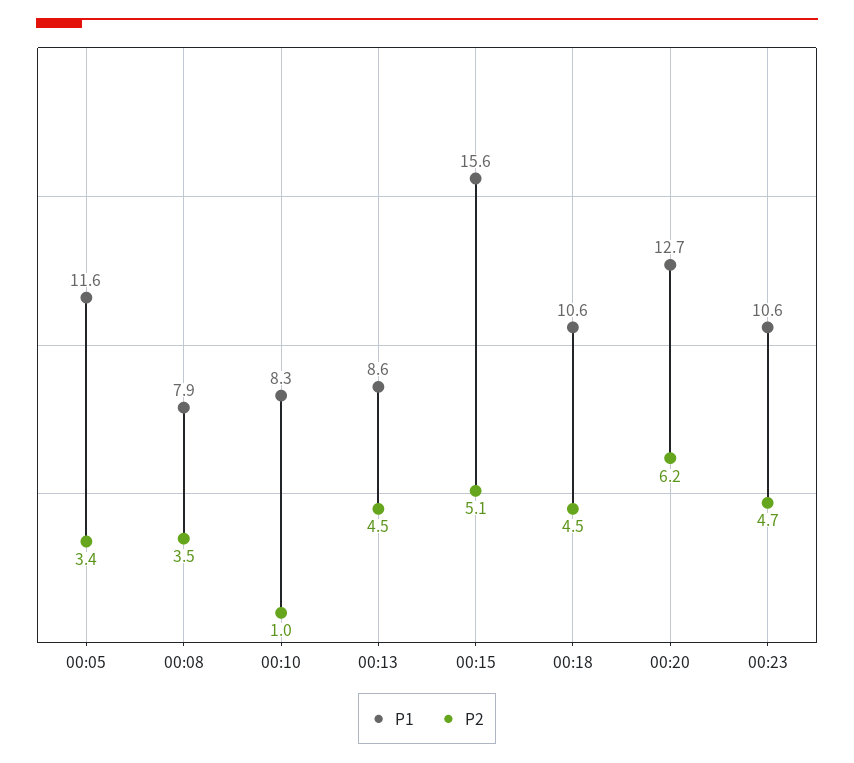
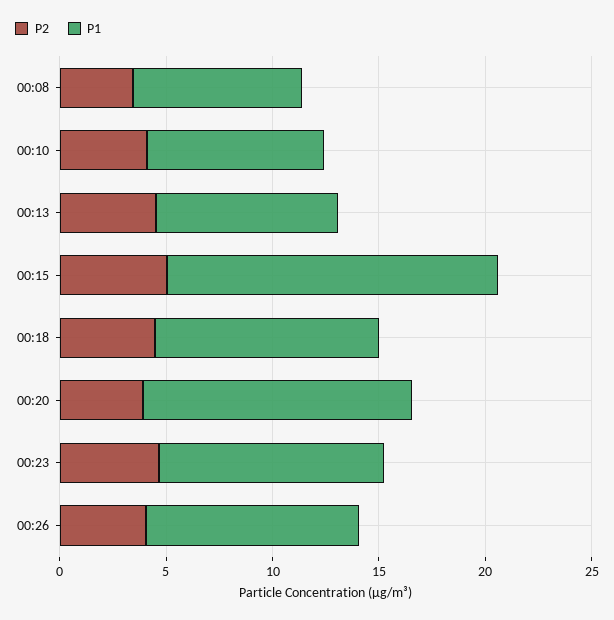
P1, 00:05: 11.6 -> none
P2, 00:05: 3.4 -> none
P2, 00:10: 1 -> 4
P2, 00:20: 6.2 -> 4
P2, 00:26: none -> 4
P1, 00:26: none -> 10

